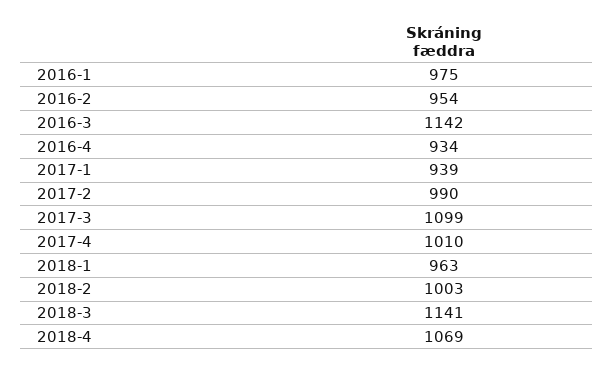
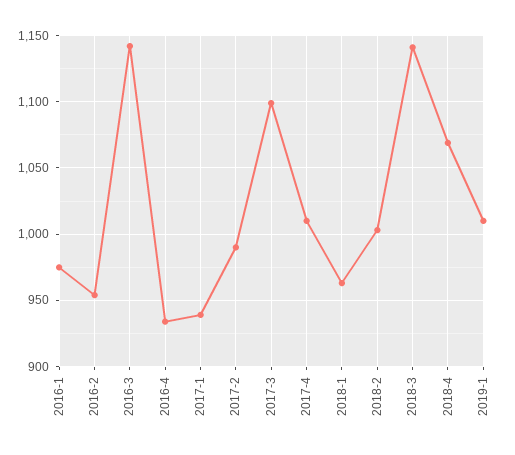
2019-1: none -> 1010

